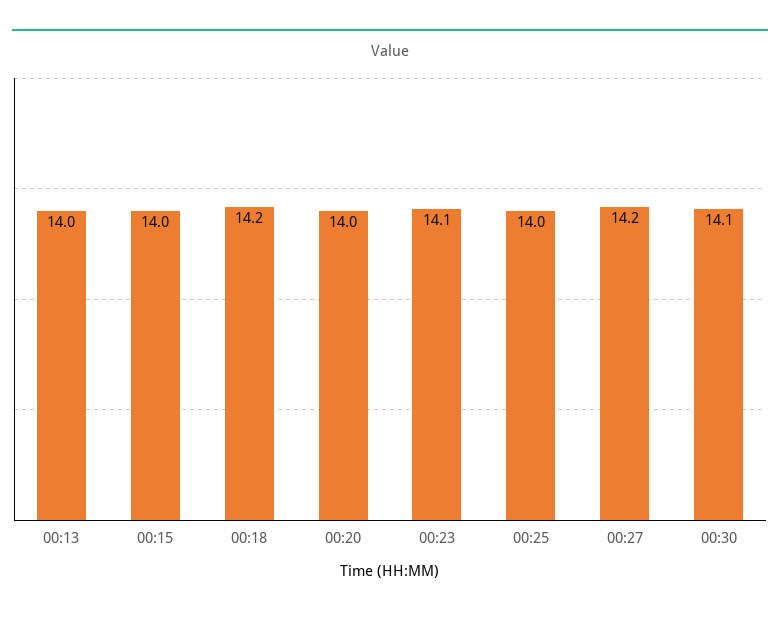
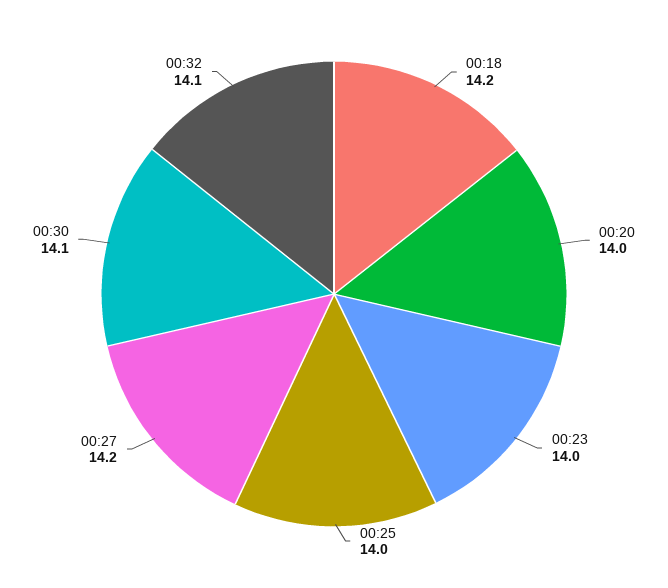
00:13: 14 -> none
00:15: 14 -> none
00:23: 14.1 -> 14
00:32: none -> 14.1

